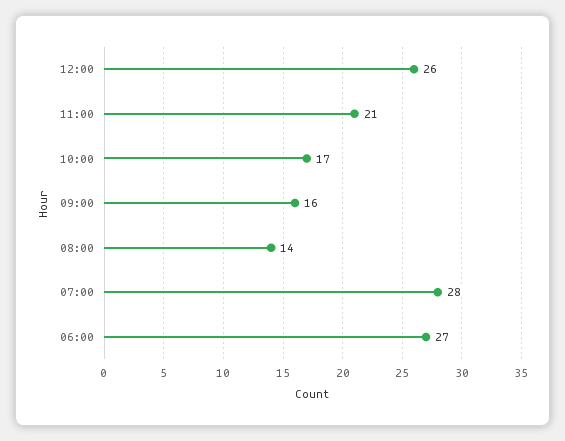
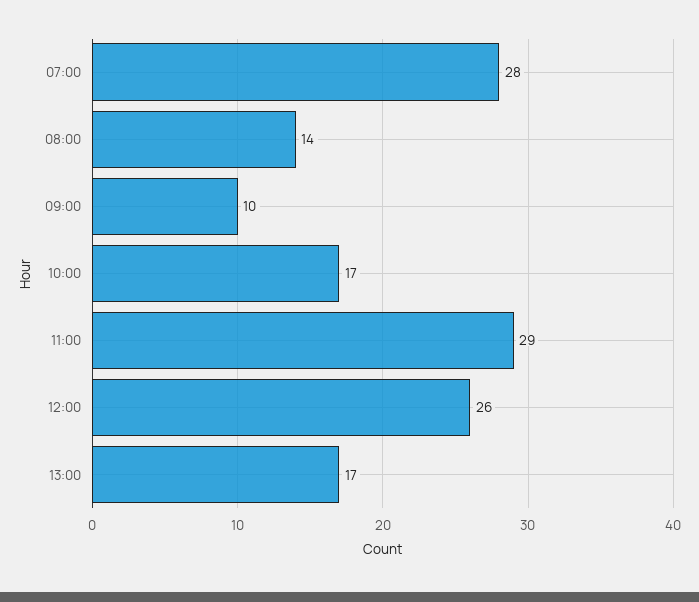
11:00: 21 -> 29
09:00: 16 -> 10
06:00: 27 -> none
13:00: none -> 17

